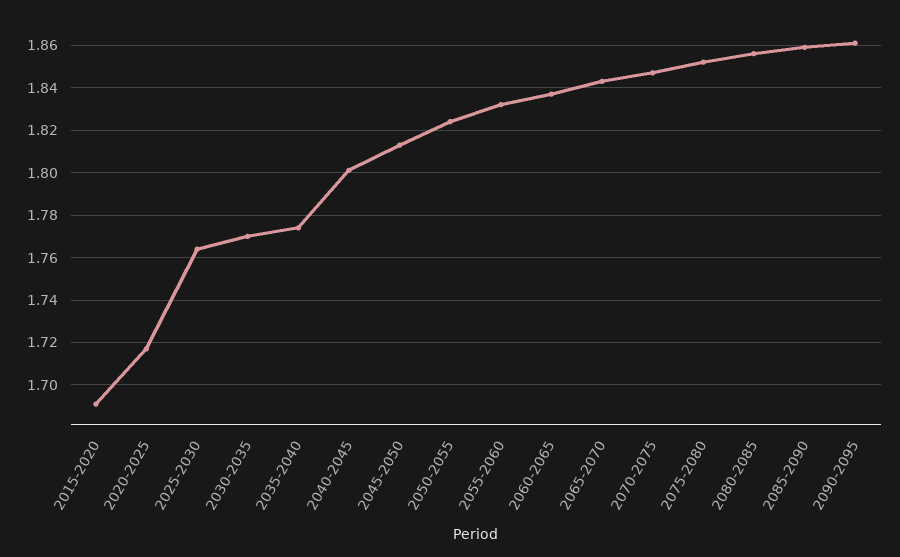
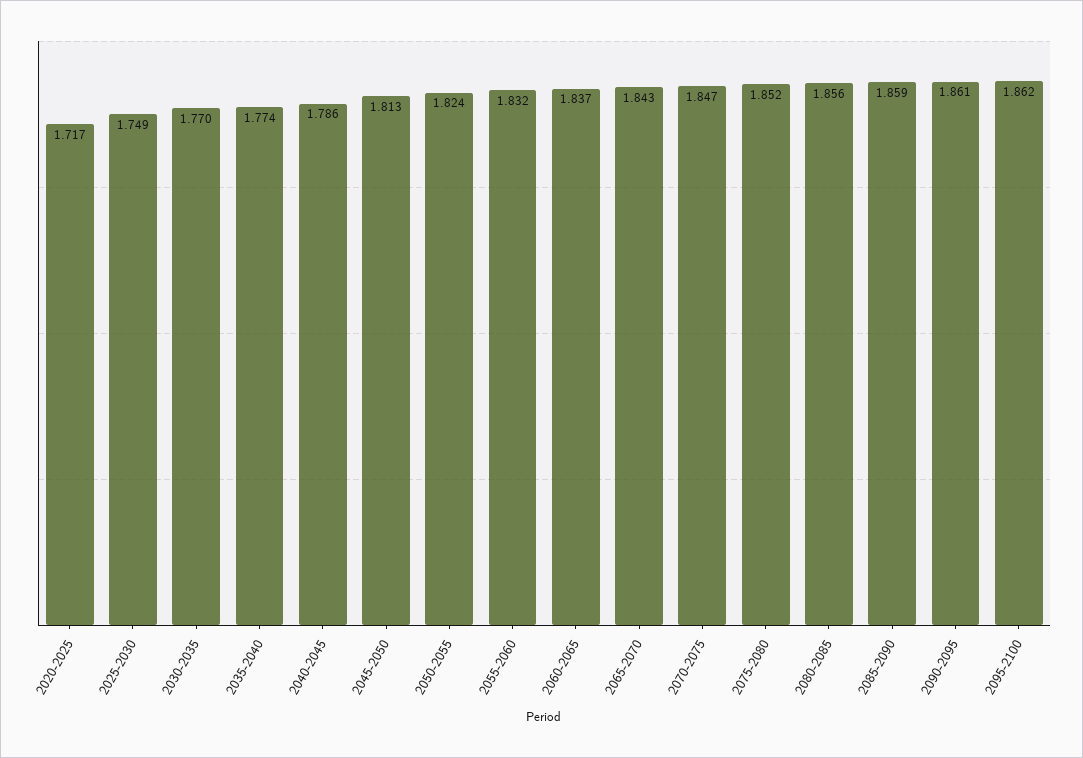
2015-2020: 1.69 -> none
2025-2030: 1.765 -> 1.749
2040-2045: 1.8 -> 1.786
2095-2100: none -> 1.862

